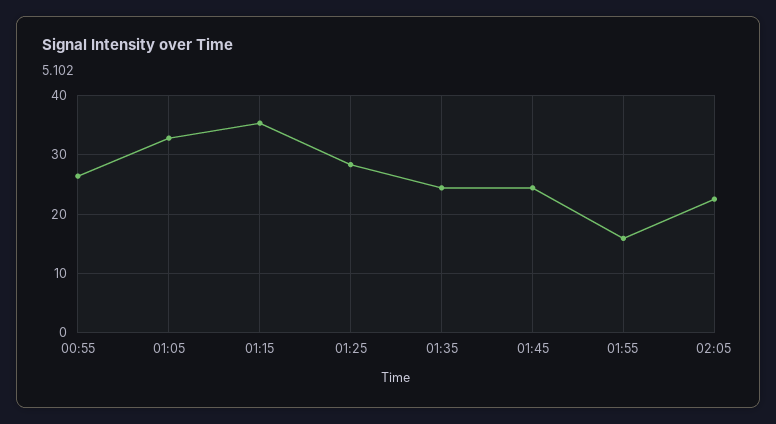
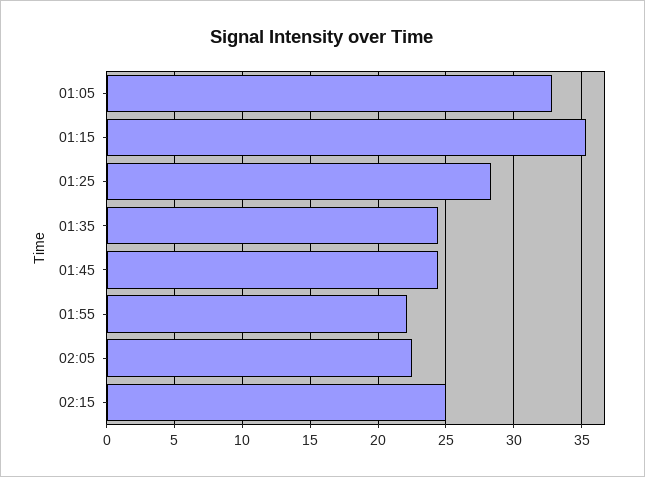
00:55: 26 -> none
01:55: 16 -> 22
02:15: none -> 25

